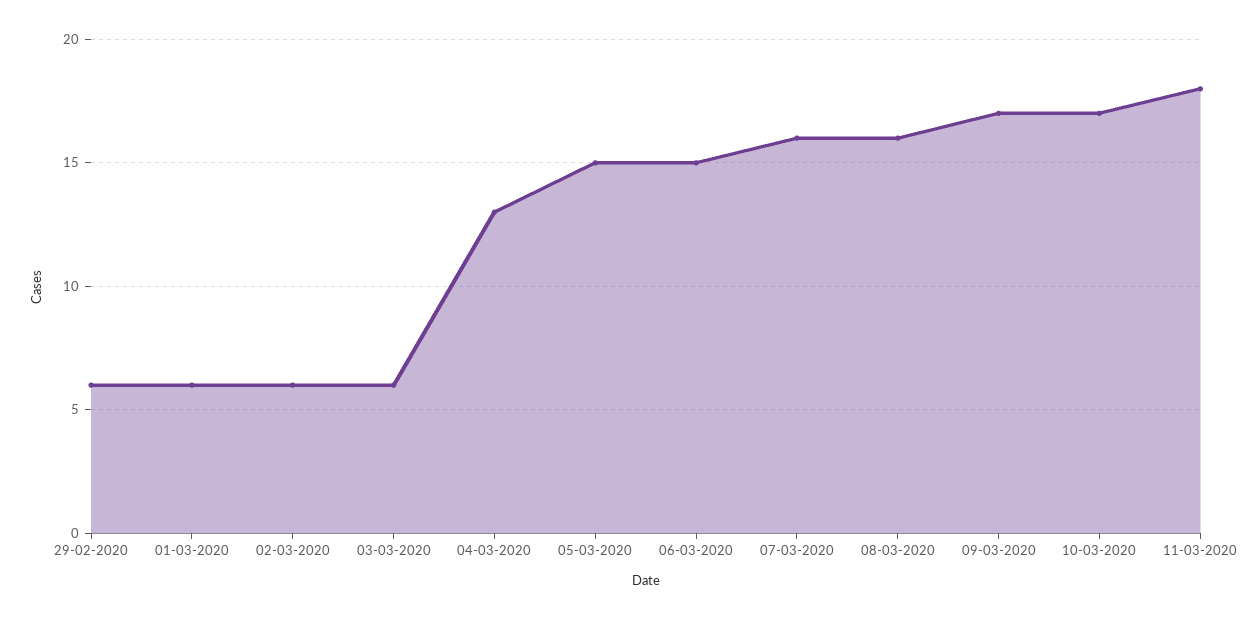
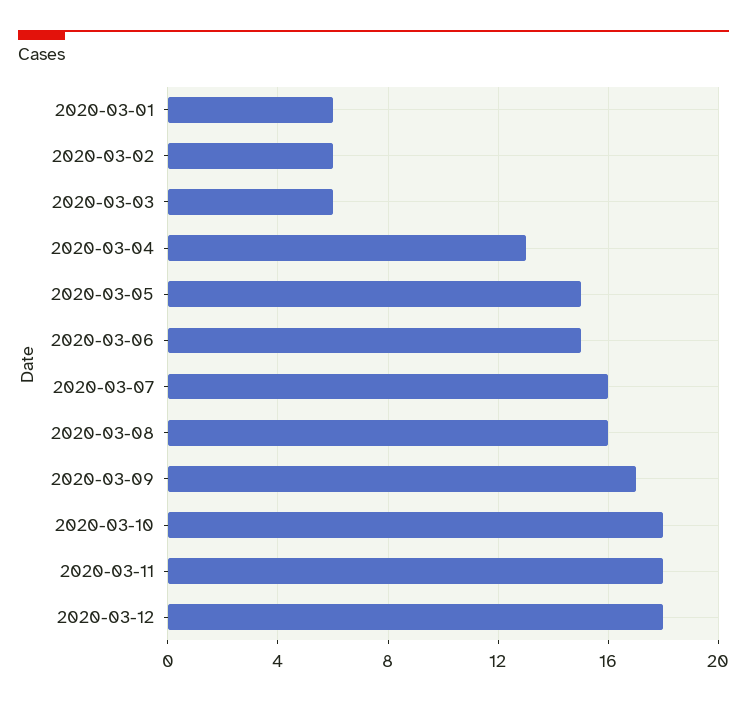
29-02-2020: 6 -> none
10-03-2020: 17 -> 18
2020-03-12: none -> 18

